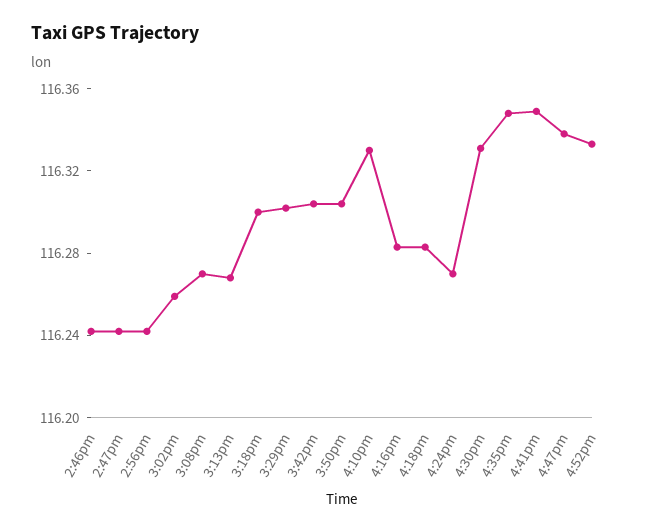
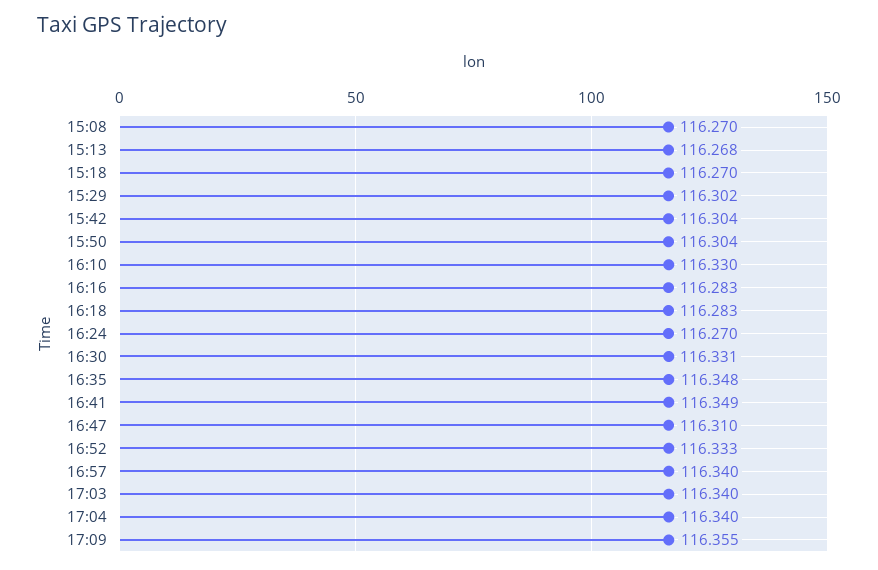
2:46pm: 116.24 -> none
2:47pm: 116.24 -> none
2:56pm: 116.24 -> none
3:02pm: 116.26 -> none
3:18pm: 116.3 -> 116.27
4:47pm: 116.34 -> 116.31
16:57: none -> 116.34
17:03: none -> 116.34
17:04: none -> 116.34
17:09: none -> 116.355

